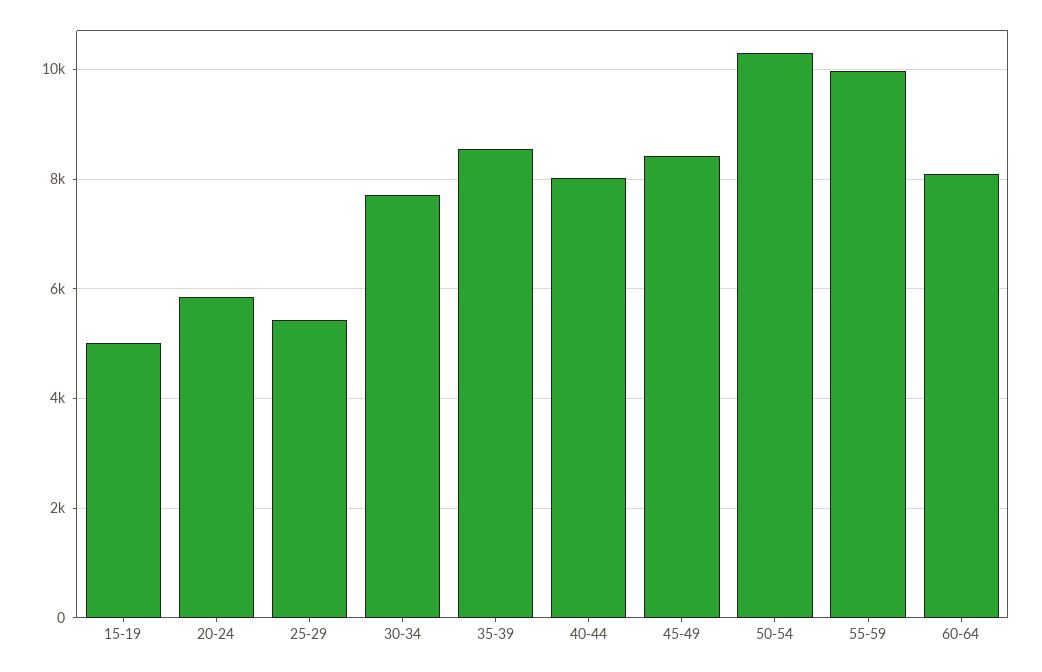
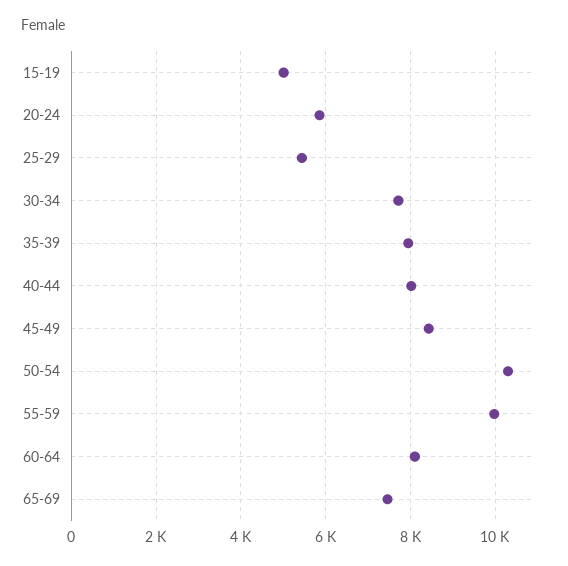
35-39: 8600 -> 8000
65-69: none -> 7400

